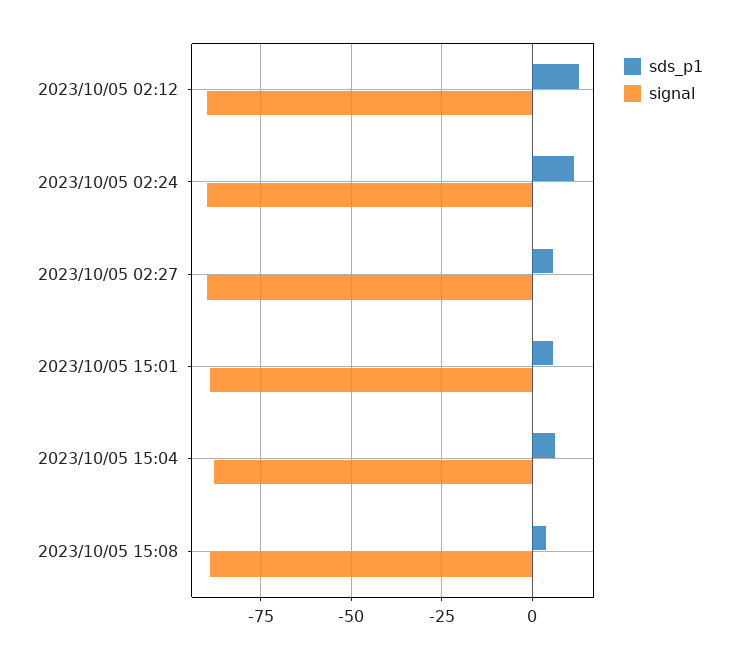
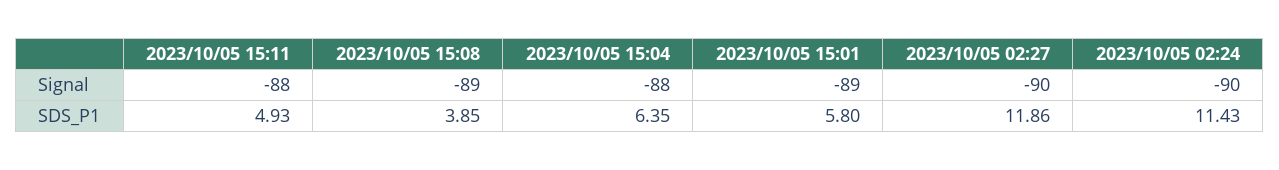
sds_p1, 2023/10/05 02:12: 12.5 -> none
signal, 2023/10/05 02:12: -90 -> none
sds_p1, 2023/10/05 02:27: 5 -> 11.86
signal, 2023/10/05 15:11: none -> -88
sds_p1, 2023/10/05 15:11: none -> 4.93

